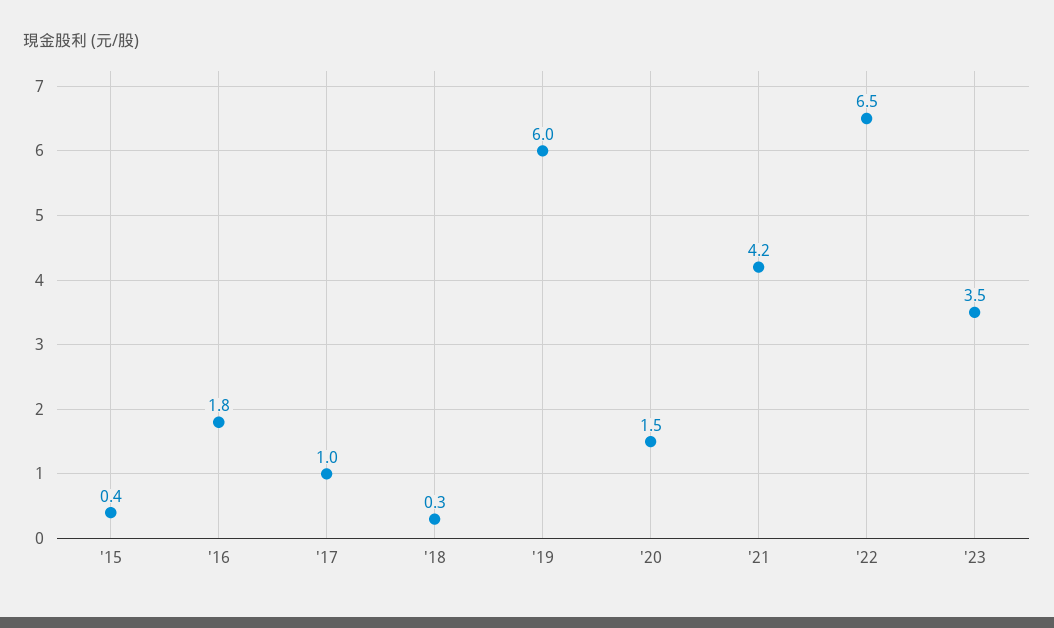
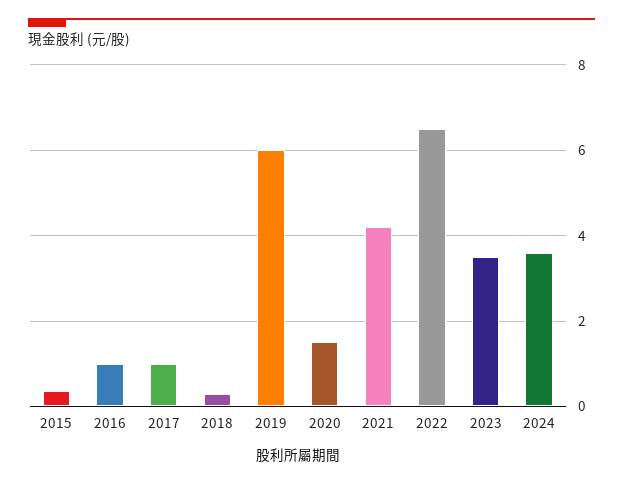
'16: 1.8 -> 1
2024: none -> 3.6

